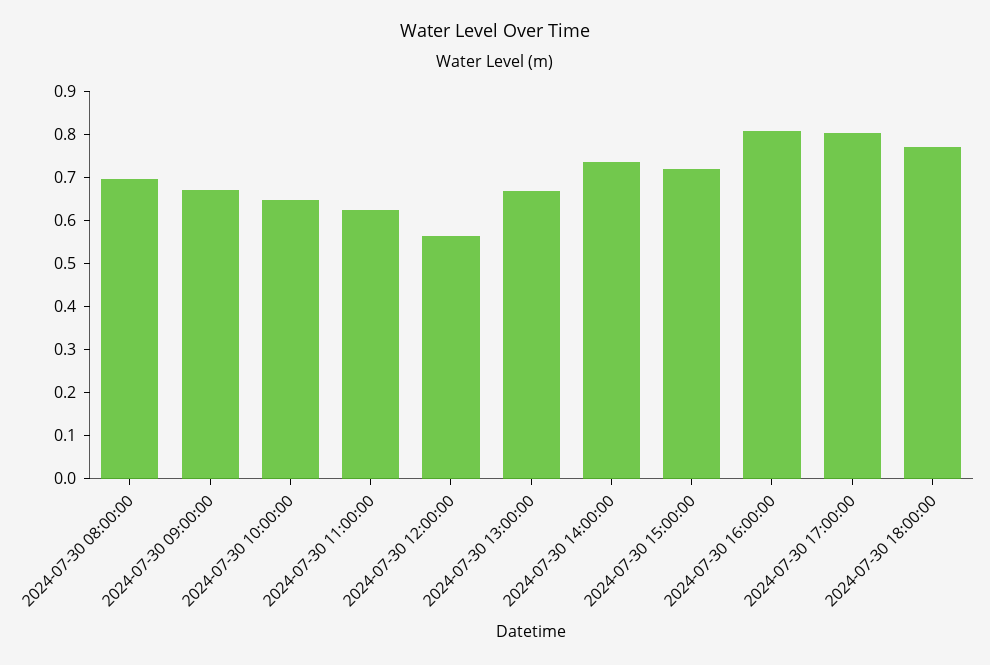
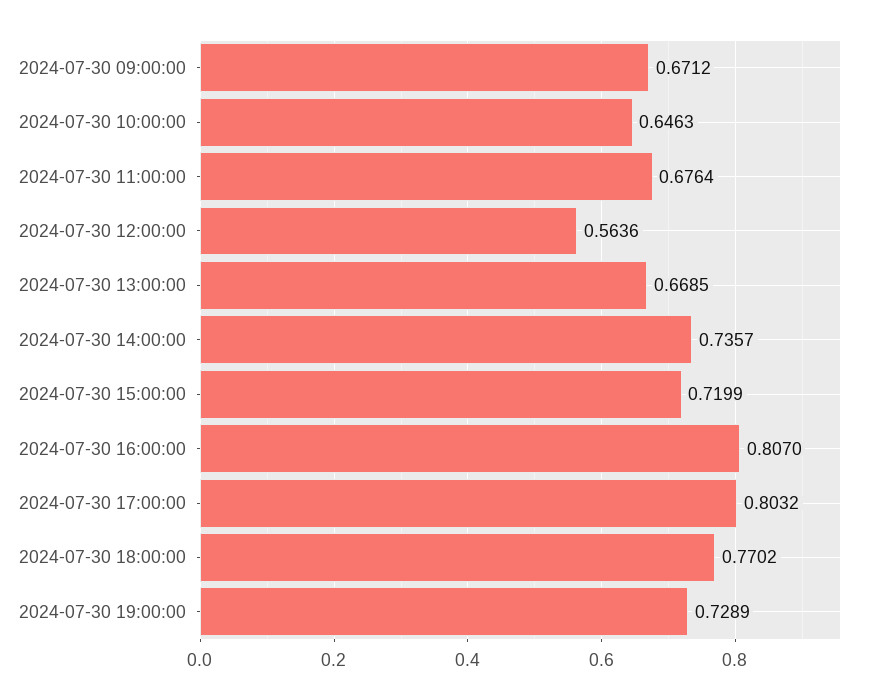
2024-07-30 08:00:00: 0.7 -> none
2024-07-30 11:00:00: 0.62 -> 0.6764
2024-07-30 19:00:00: none -> 0.7289

